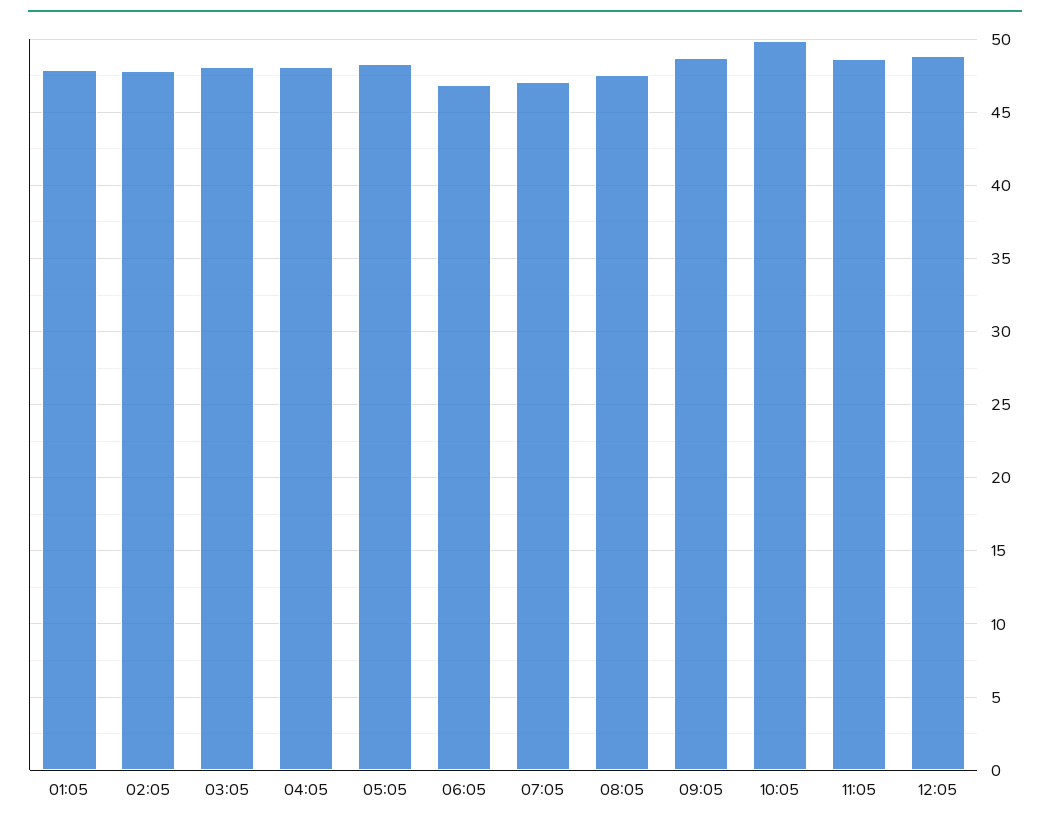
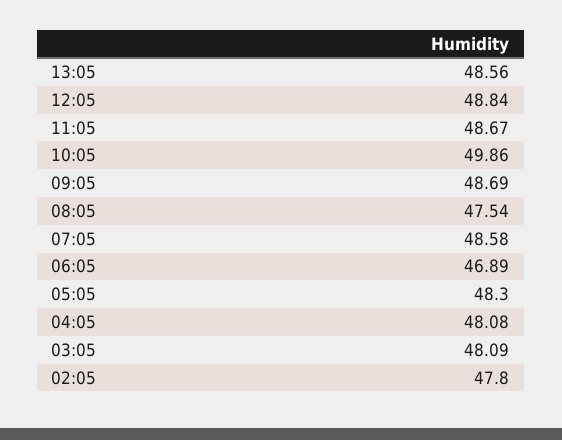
01:05: 48 -> none
07:05: 47 -> 48.58
13:05: none -> 48.56

